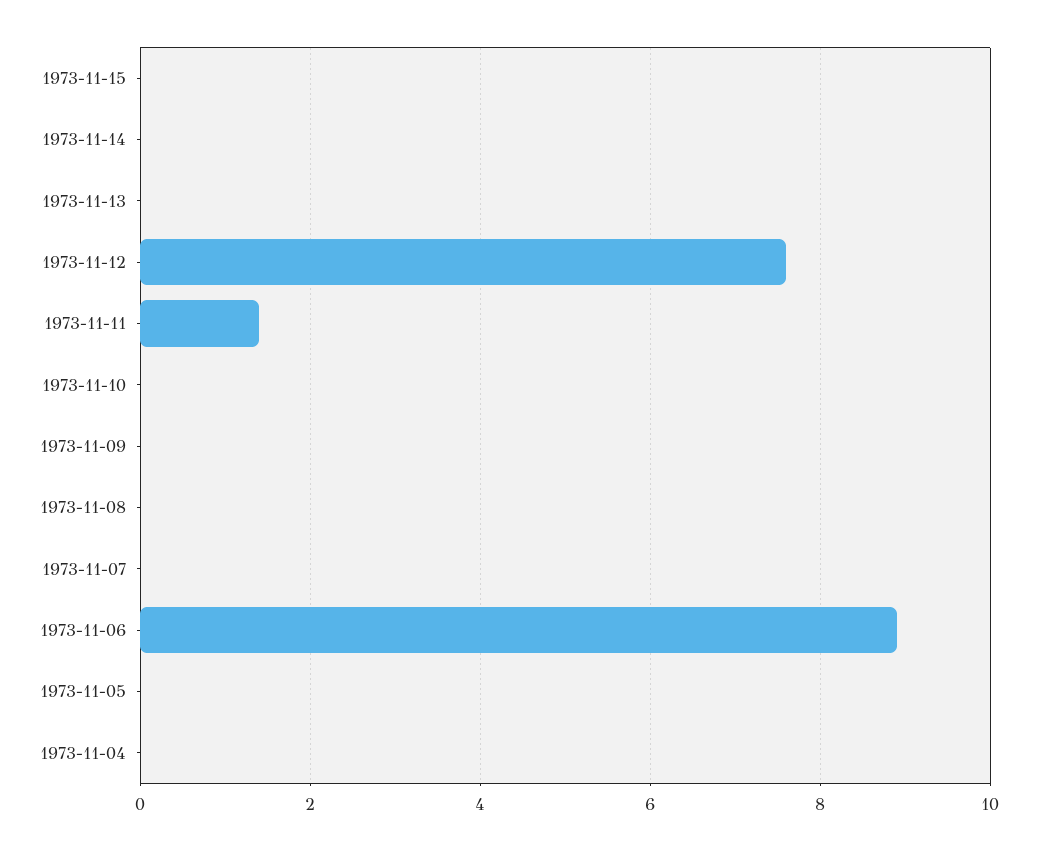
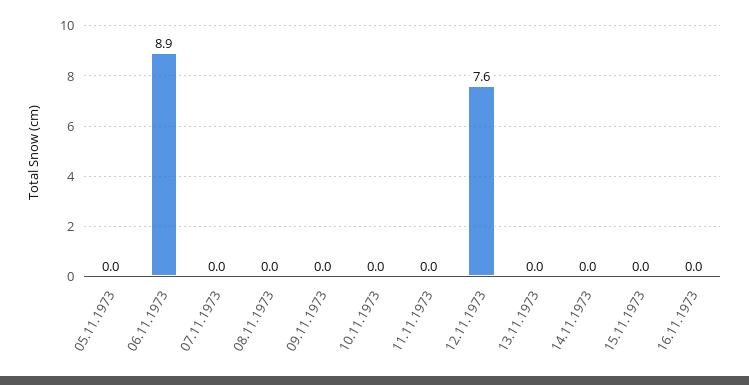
1973-11-11: 1.5 -> 0
1973-11-04: 0 -> none
16.11.1973: none -> 0

